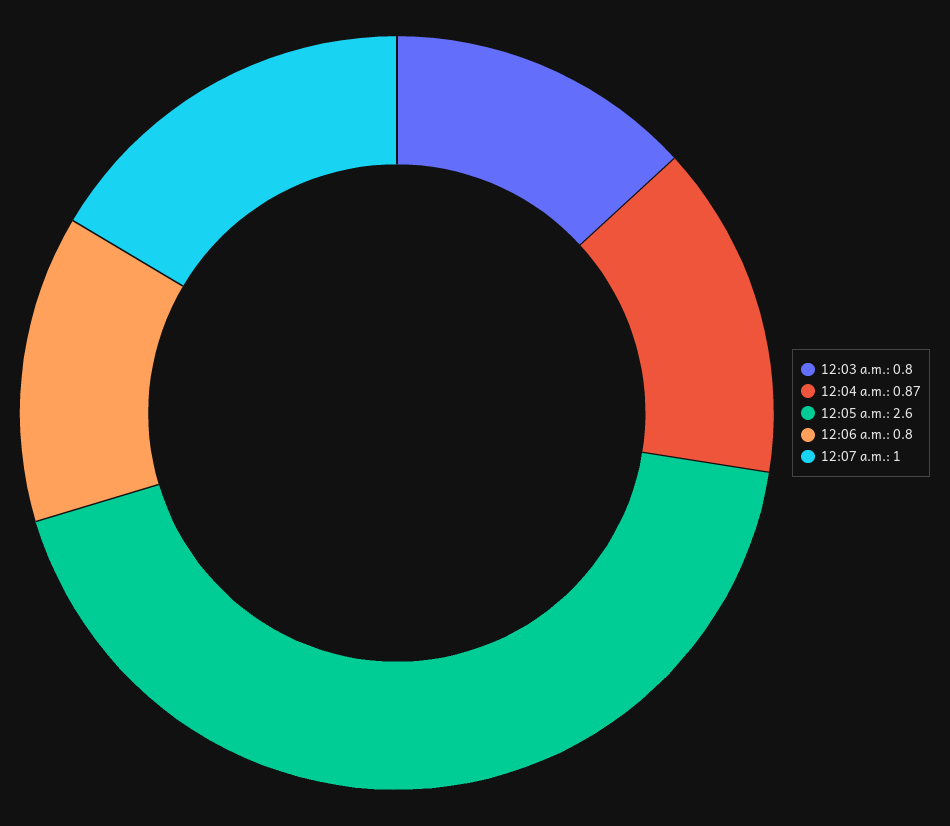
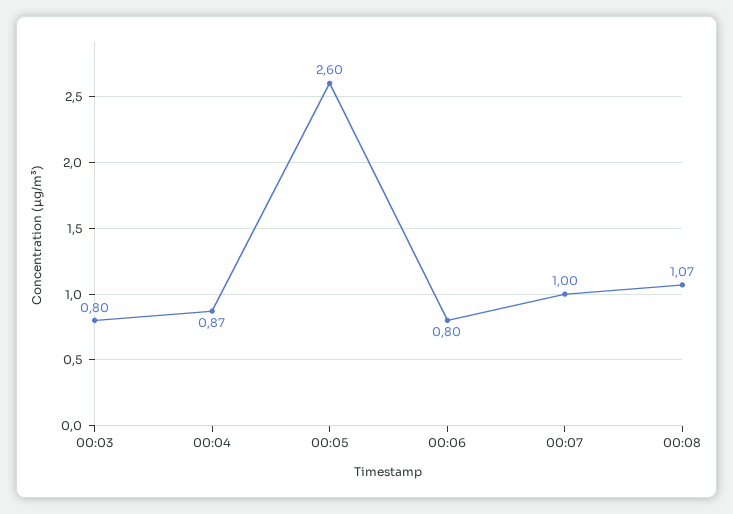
00:08: none -> 1.07

